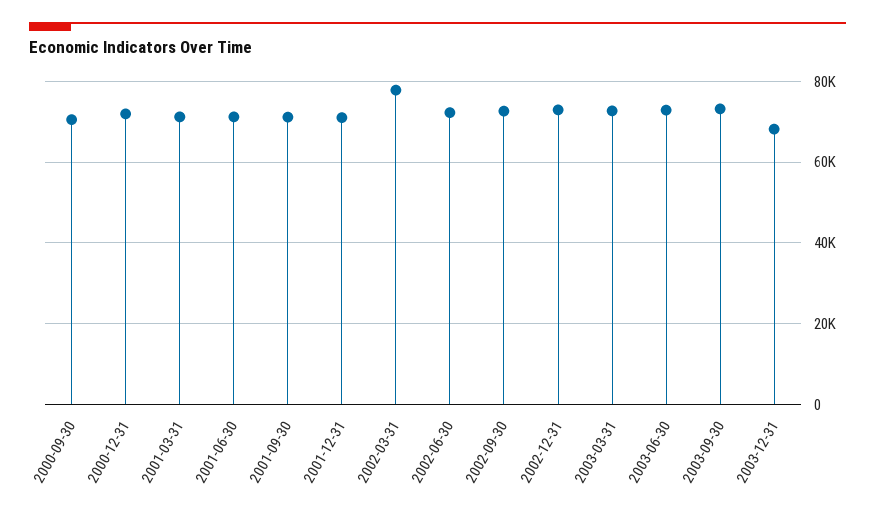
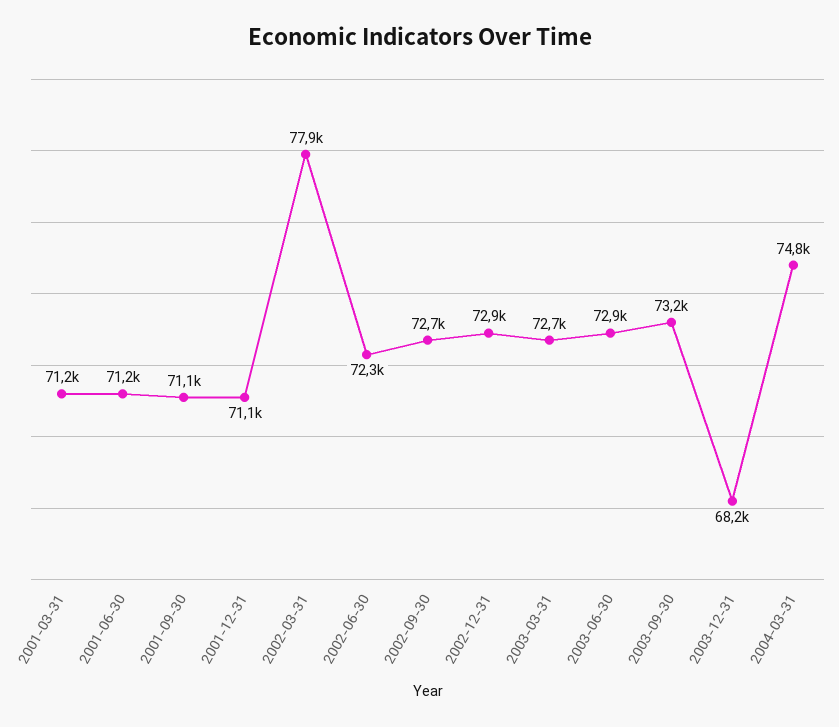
2000-09-30: 70000 -> none
2000-12-31: 72000 -> none
2004-03-31: none -> 74800

